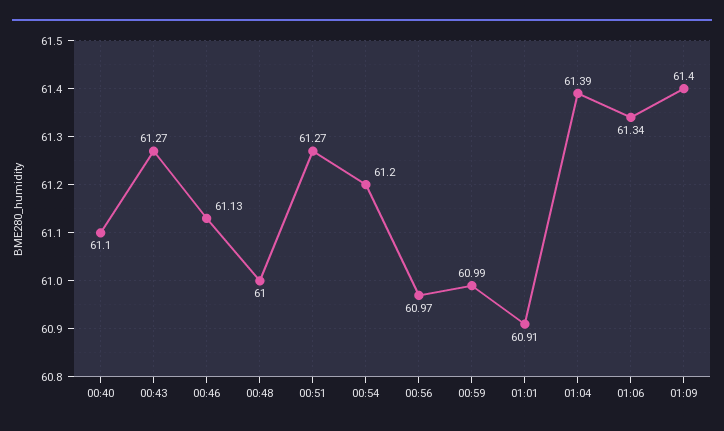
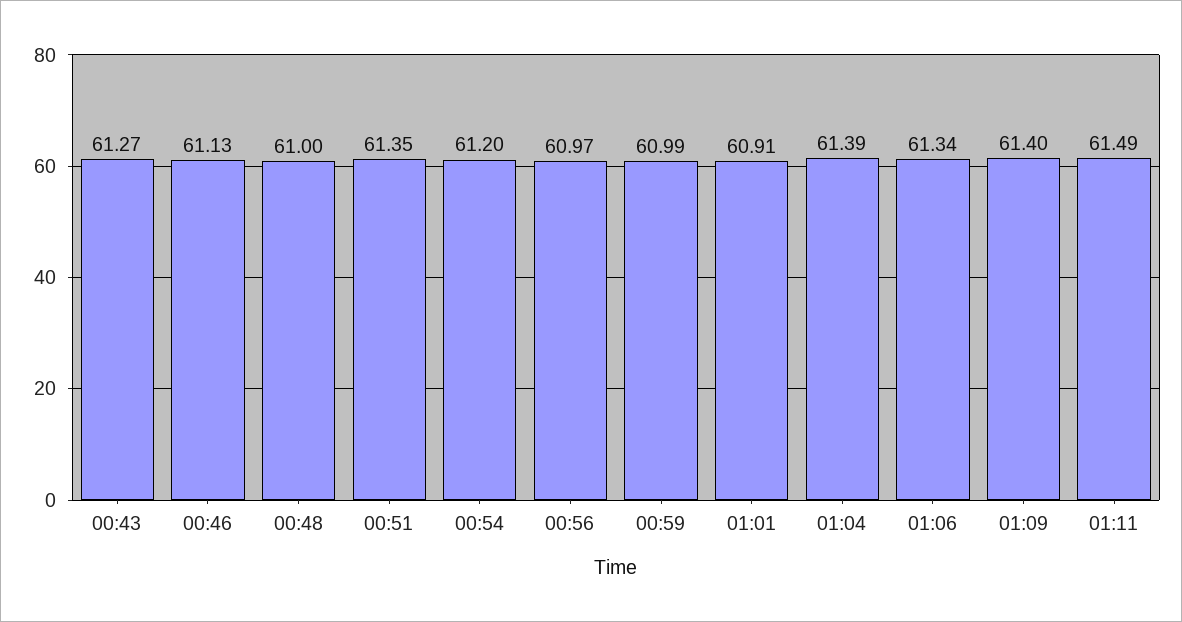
00:40: 61.1 -> none
00:51: 61.27 -> 61.35
01:11: none -> 61.49

